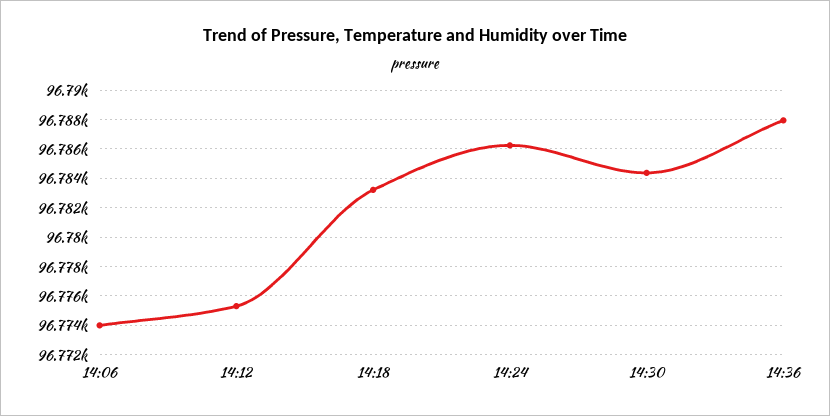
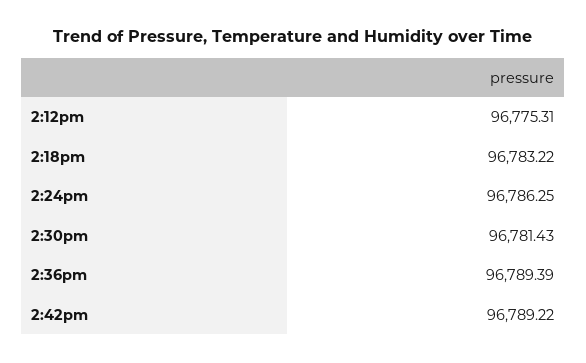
14:06: 96774 -> none
14:30: 96784.5 -> 96781.43
14:36: 96788 -> 96789.39
2:42pm: none -> 96789.22

